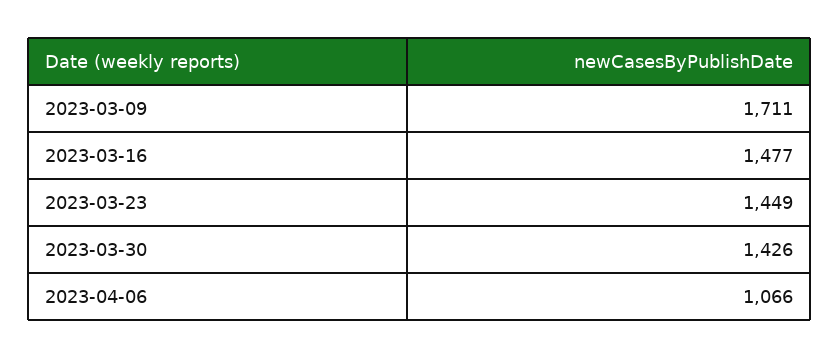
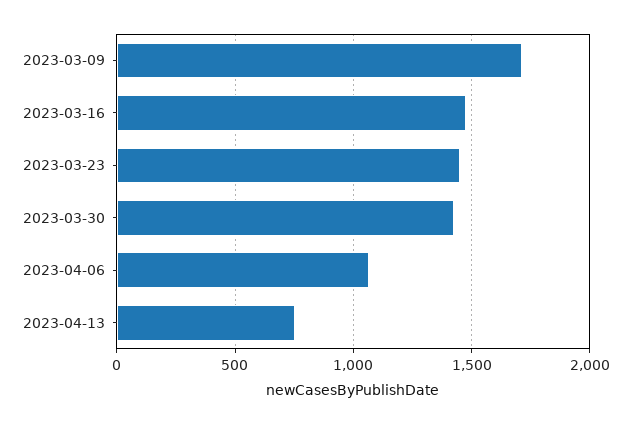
2023-04-13: none -> 750

